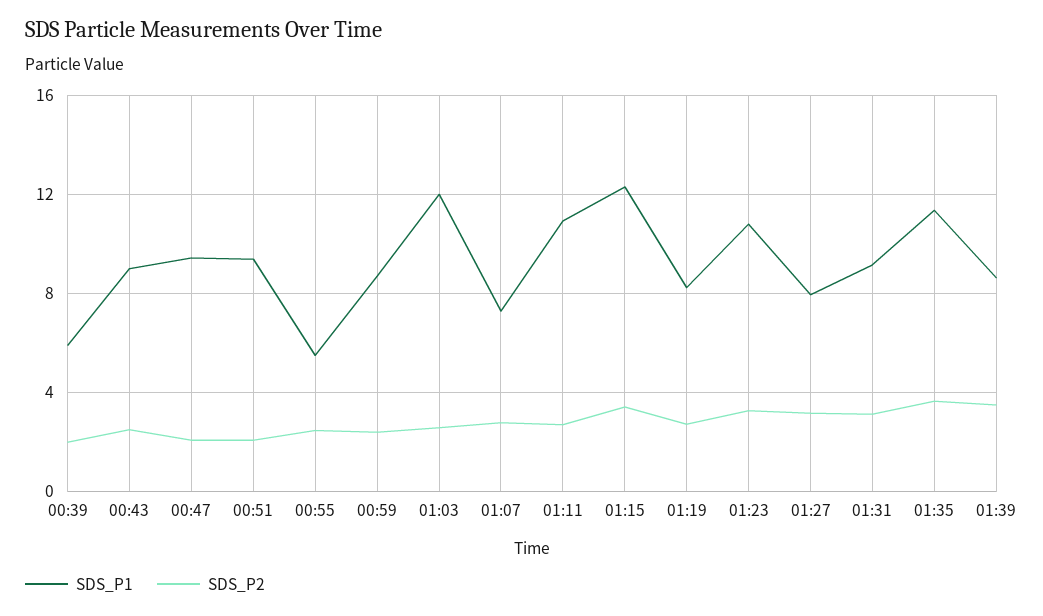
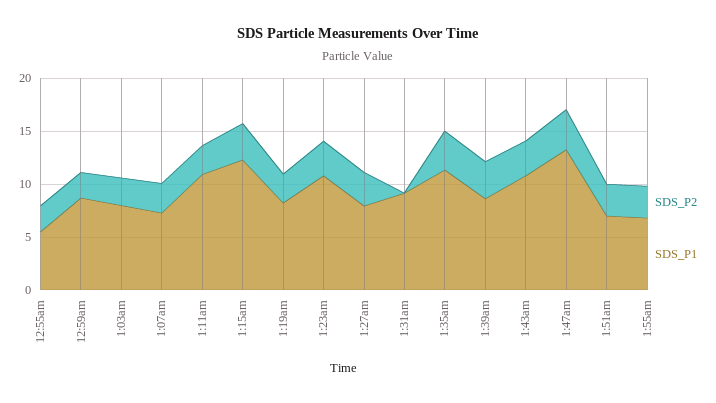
SDS_P1, 00:39: 6 -> none
SDS_P2, 00:39: 2 -> none
SDS_P1, 00:43: 9 -> none
SDS_P2, 00:43: 2.5 -> none
SDS_P1, 00:47: 9.5 -> none
SDS_P2, 00:47: 2 -> none
SDS_P1, 00:51: 9.5 -> none
SDS_P2, 00:51: 2 -> none
SDS_P1, 01:03: 12 -> 8
SDS_P2, 01:31: 3 -> 0
SDS_P2, 1:43am: none -> 3
SDS_P1, 1:43am: none -> 11
SDS_P2, 1:47am: none -> 4
SDS_P1, 1:47am: none -> 13
SDS_P2, 1:51am: none -> 3
SDS_P1, 1:51am: none -> 7
SDS_P2, 1:55am: none -> 3
SDS_P1, 1:55am: none -> 7

